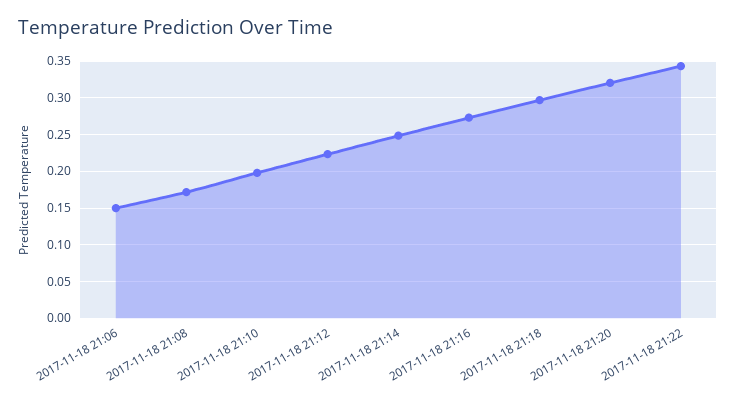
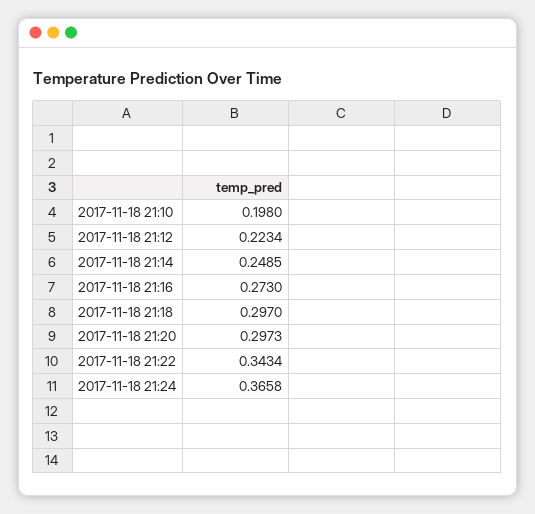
2017-11-18 21:06: 0.15 -> none
2017-11-18 21:08: 0.17 -> none
2017-11-18 21:20: 0.32 -> 0.2973
2017-11-18 21:24: none -> 0.3658

